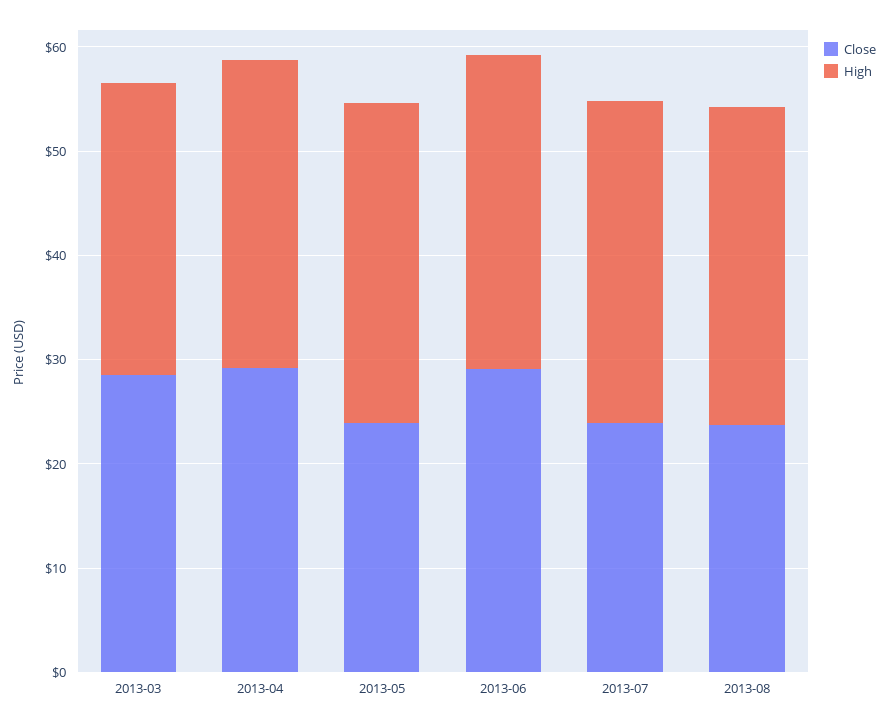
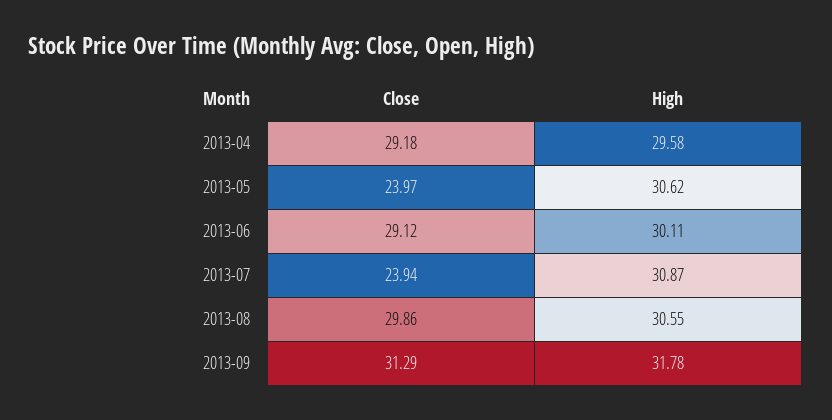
Close, 2013-03: 28 -> none
High, 2013-03: 28 -> none
Close, 2013-08: 24 -> 29.86
Close, 2013-09: none -> 31.29
High, 2013-09: none -> 31.78

